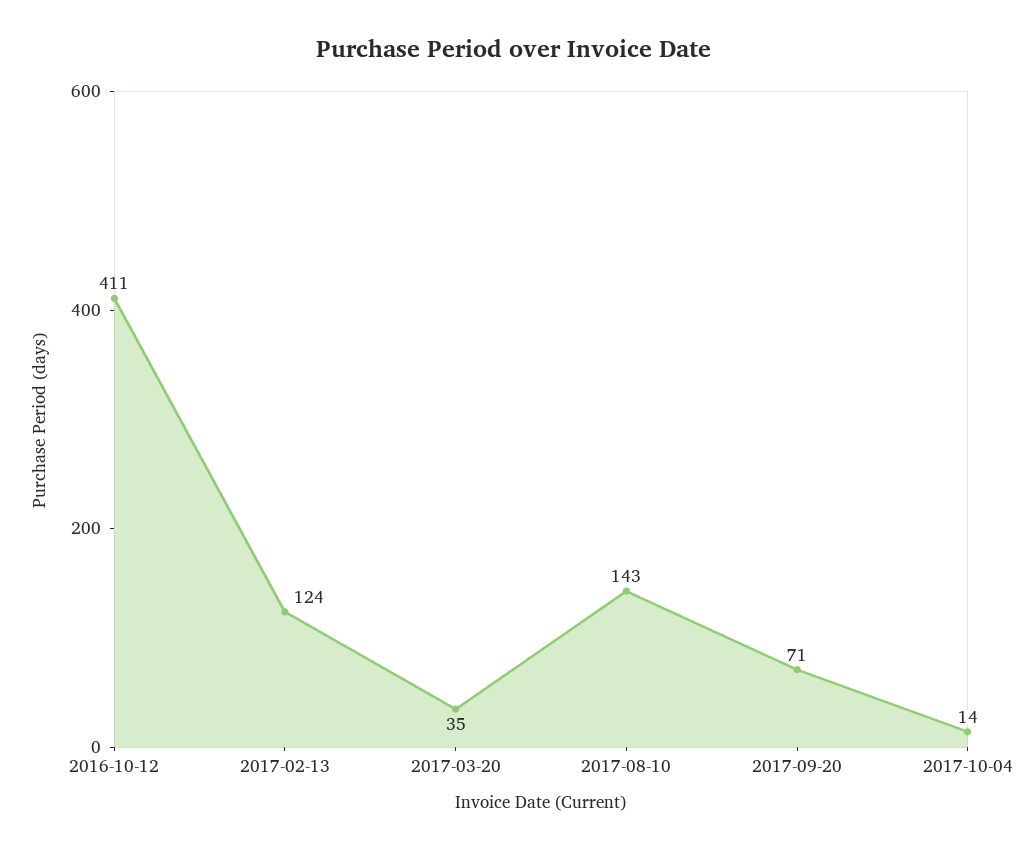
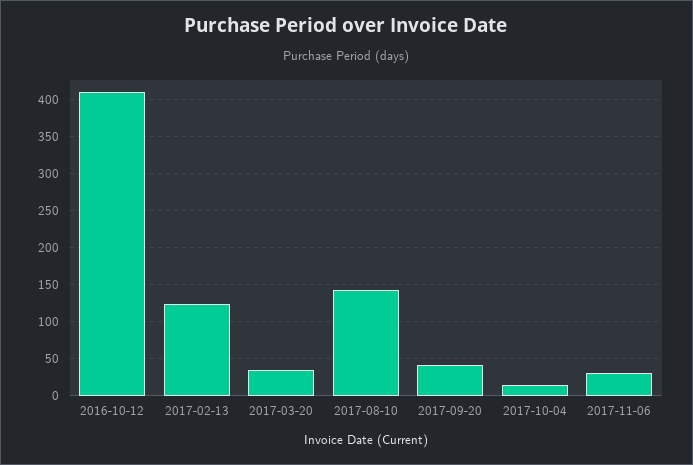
2017-09-20: 71 -> 40
2017-11-06: none -> 30

